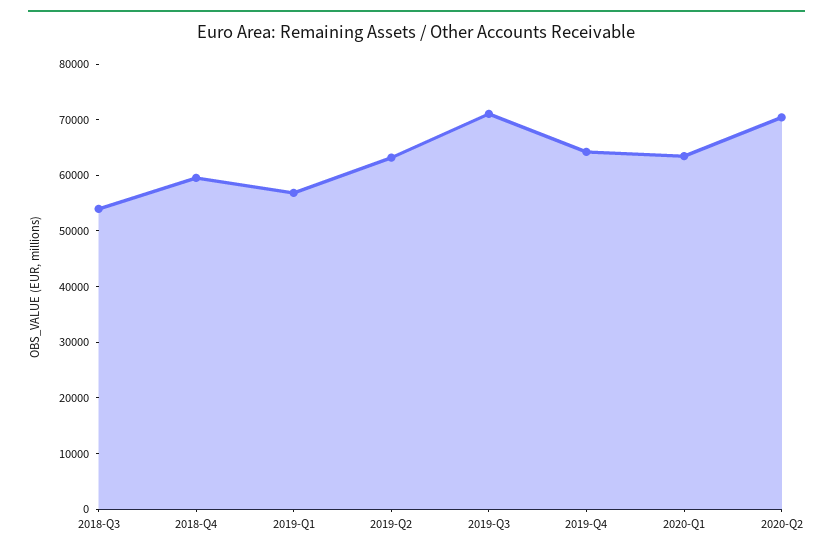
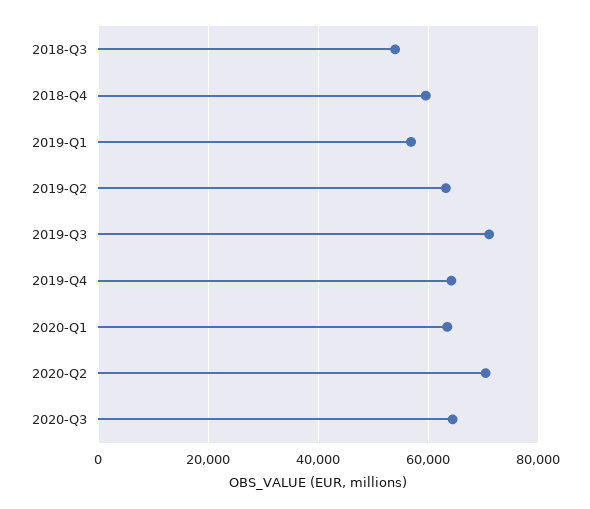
2020-Q3: none -> 64000

